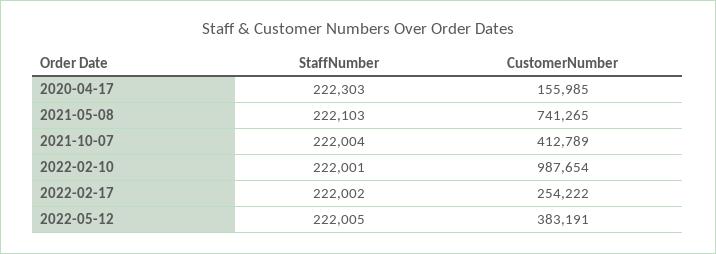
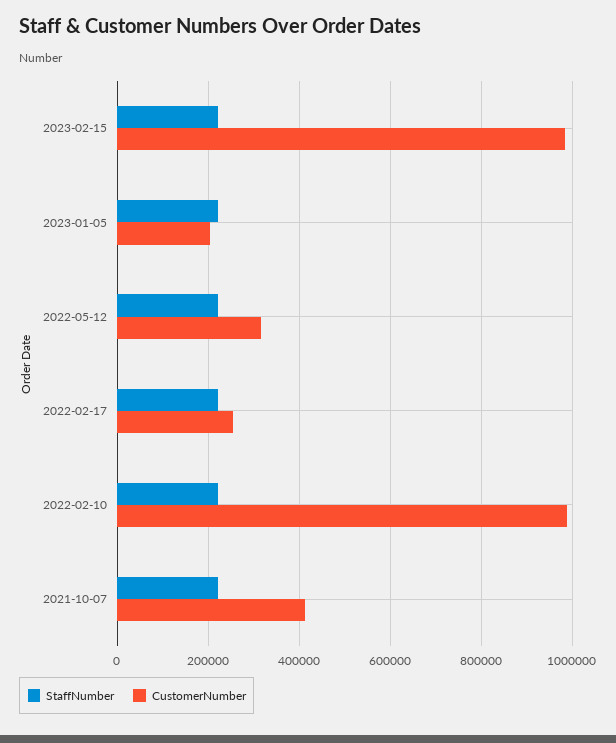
StaffNumber, 2020-04-17: 222303 -> none
CustomerNumber, 2020-04-17: 155985 -> none
StaffNumber, 2021-05-08: 222103 -> none
CustomerNumber, 2021-05-08: 741265 -> none
CustomerNumber, 2022-05-12: 383191 -> 320000
StaffNumber, 2023-02-15: none -> 220000
CustomerNumber, 2023-02-15: none -> 980000
StaffNumber, 2023-01-05: none -> 220000
CustomerNumber, 2023-01-05: none -> 200000

